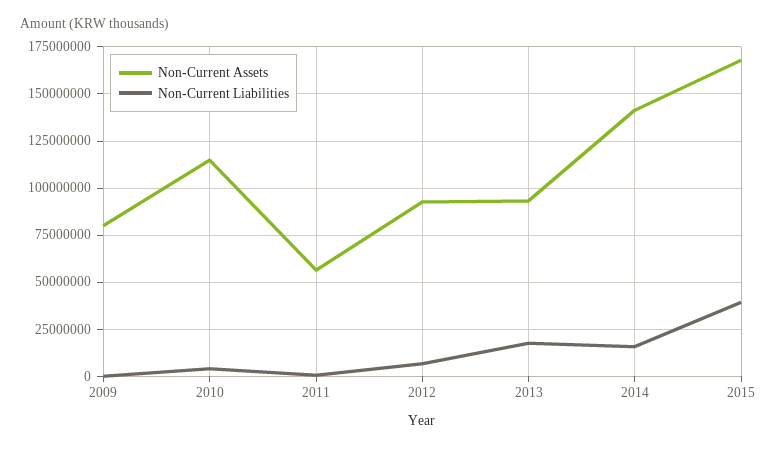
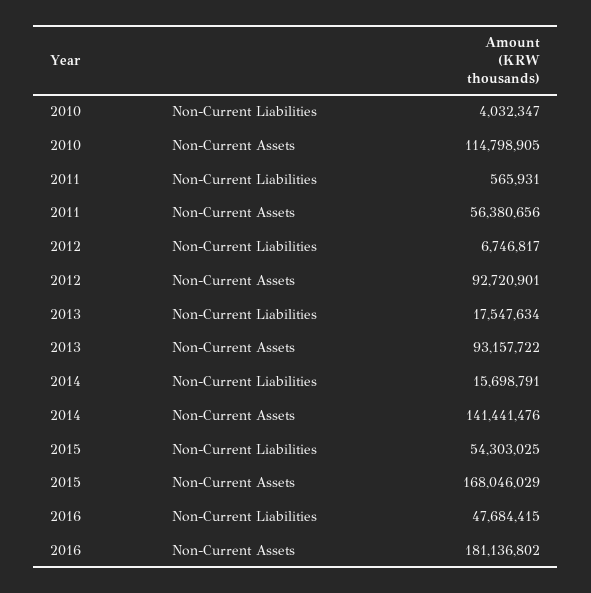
Non-Current Assets, 2009: 80000000 -> none
Non-Current Liabilities, 2009: 0 -> none
Non-Current Liabilities, 2015: 40000000 -> 54303025
Non-Current Liabilities, 2016: none -> 47684415
Non-Current Assets, 2016: none -> 181136802

